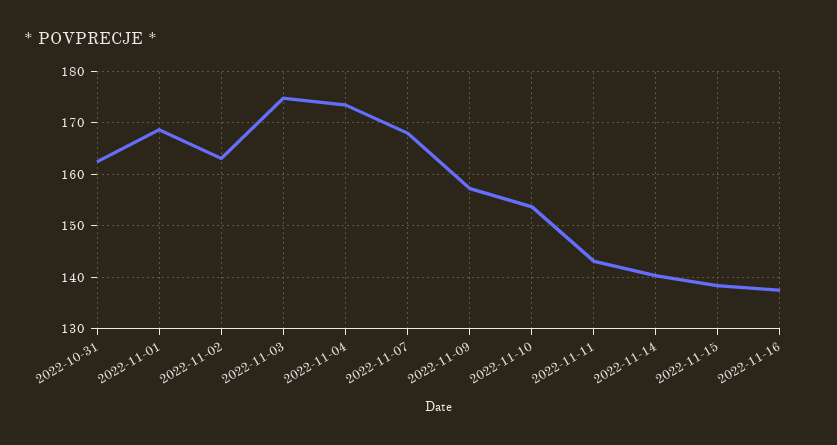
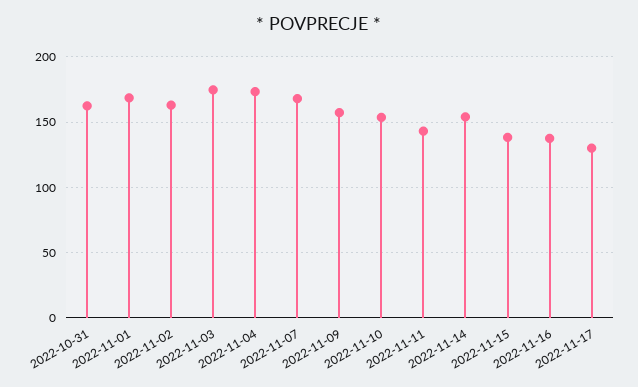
2022-11-14: 140 -> 155
2022-11-17: none -> 130

